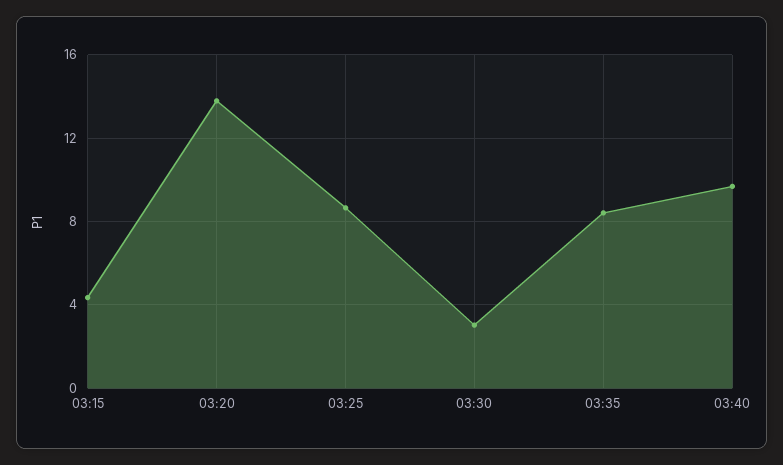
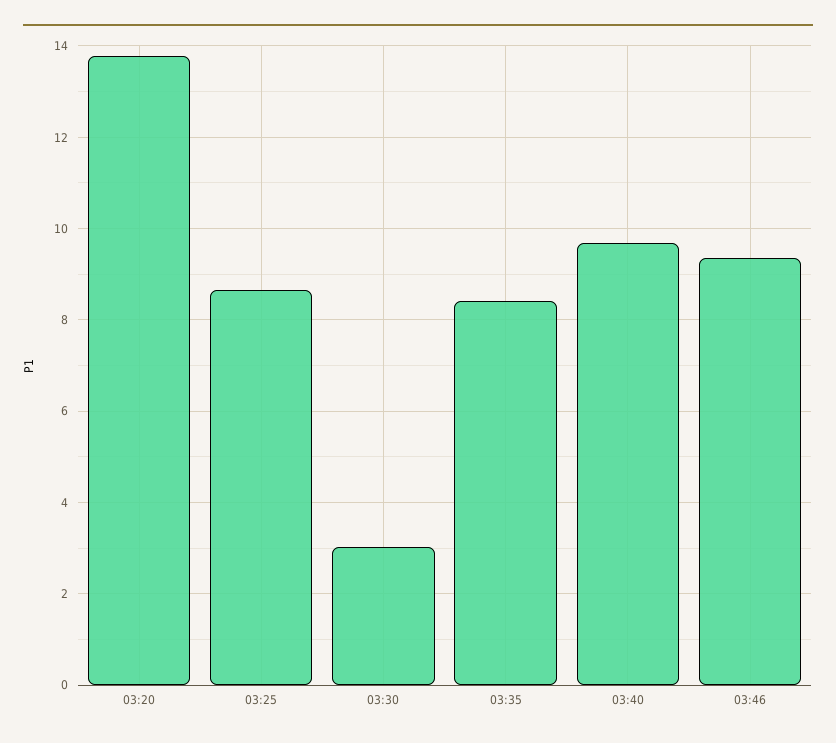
03:15: 4.5 -> none
03:46: none -> 9.4

